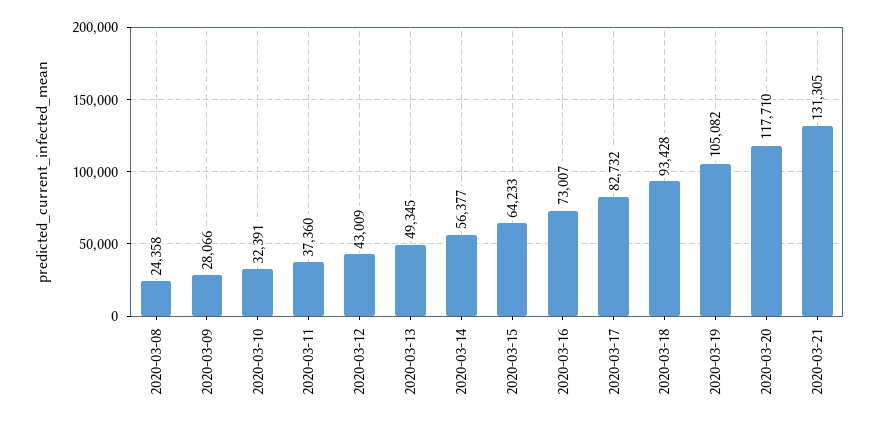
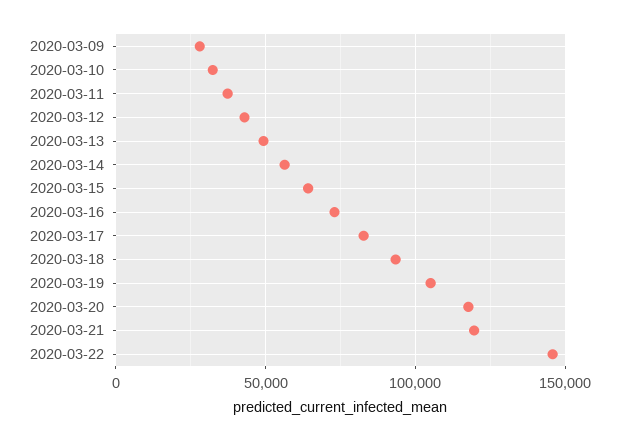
2020-03-08: 24358 -> none
2020-03-21: 131305 -> 120000
2020-03-22: none -> 145000

